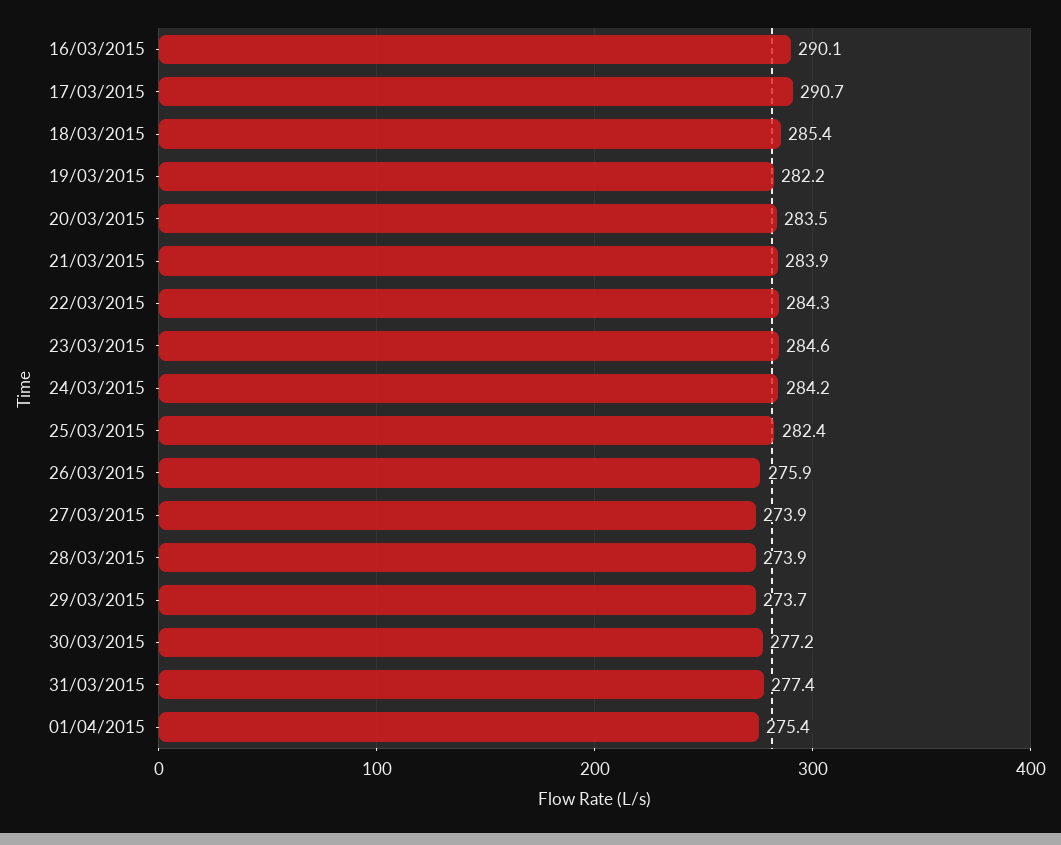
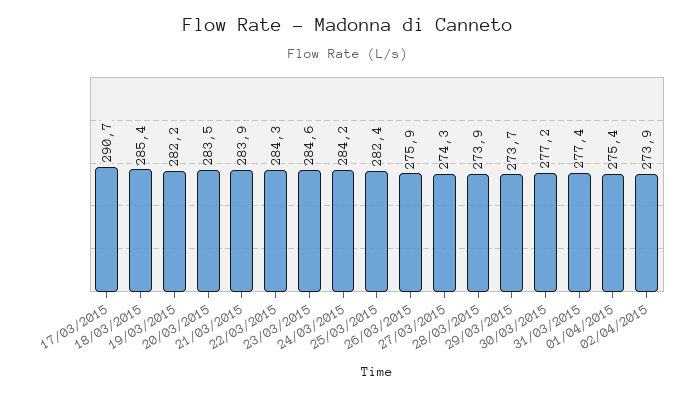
16/03/2015: 290.1 -> none
27/03/2015: 273.9 -> 274.3
02/04/2015: none -> 273.9

